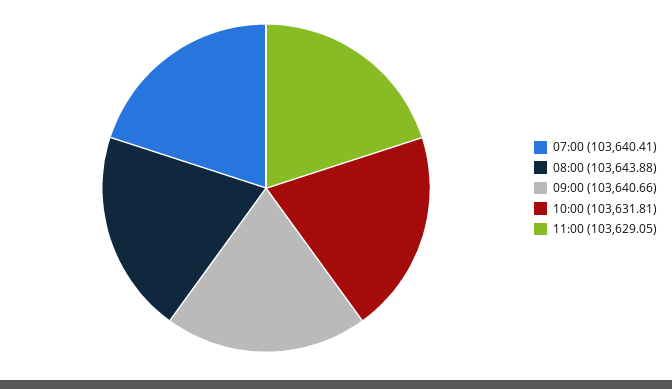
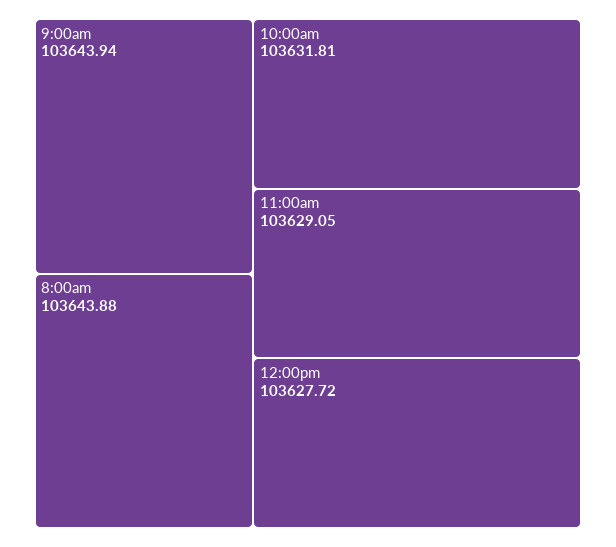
07:00: 103640.41 -> none
09:00: 103640.66 -> 103643.94
12:00pm: none -> 103627.72

